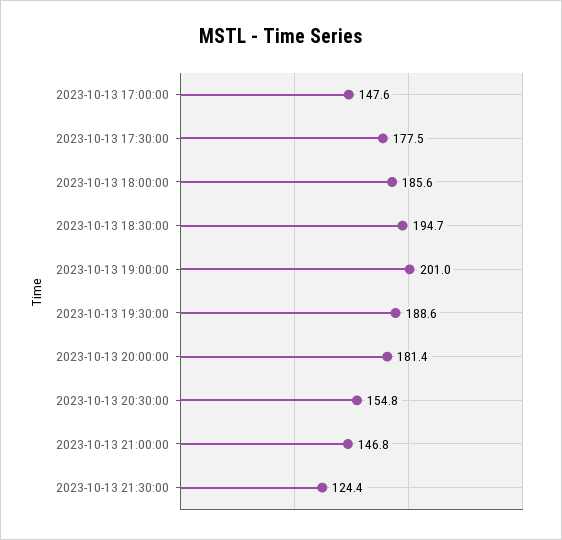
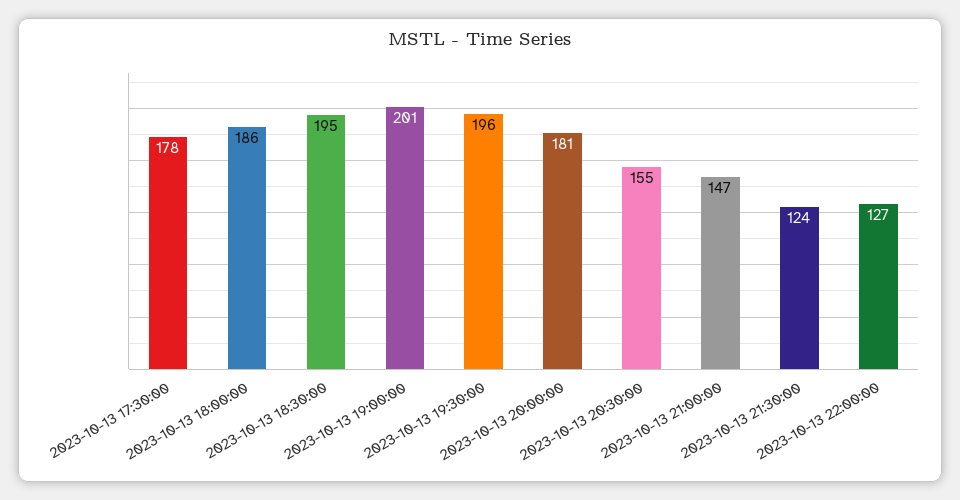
2023-10-13 17:00:00: 147.6 -> none
2023-10-13 19:30:00: 188.6 -> 196
2023-10-13 22:00:00: none -> 127

